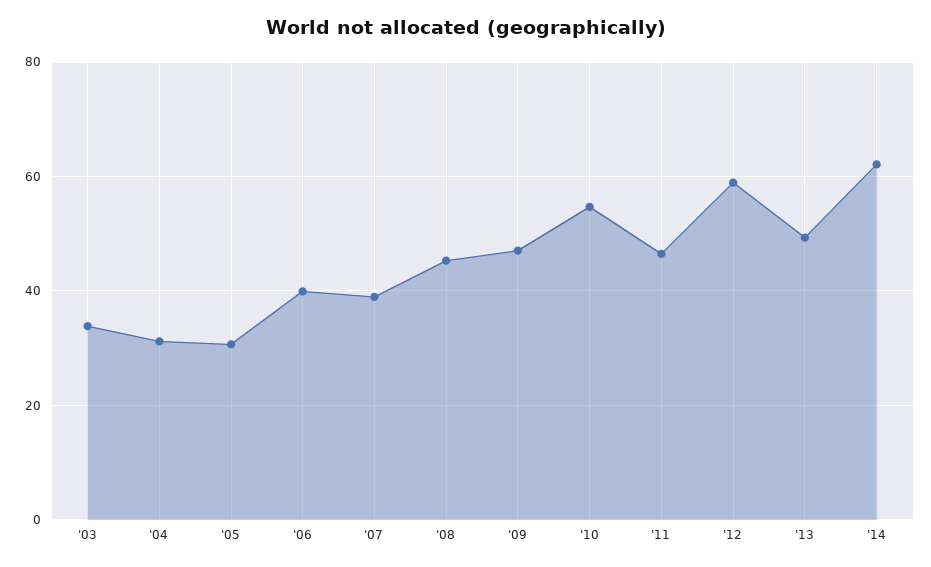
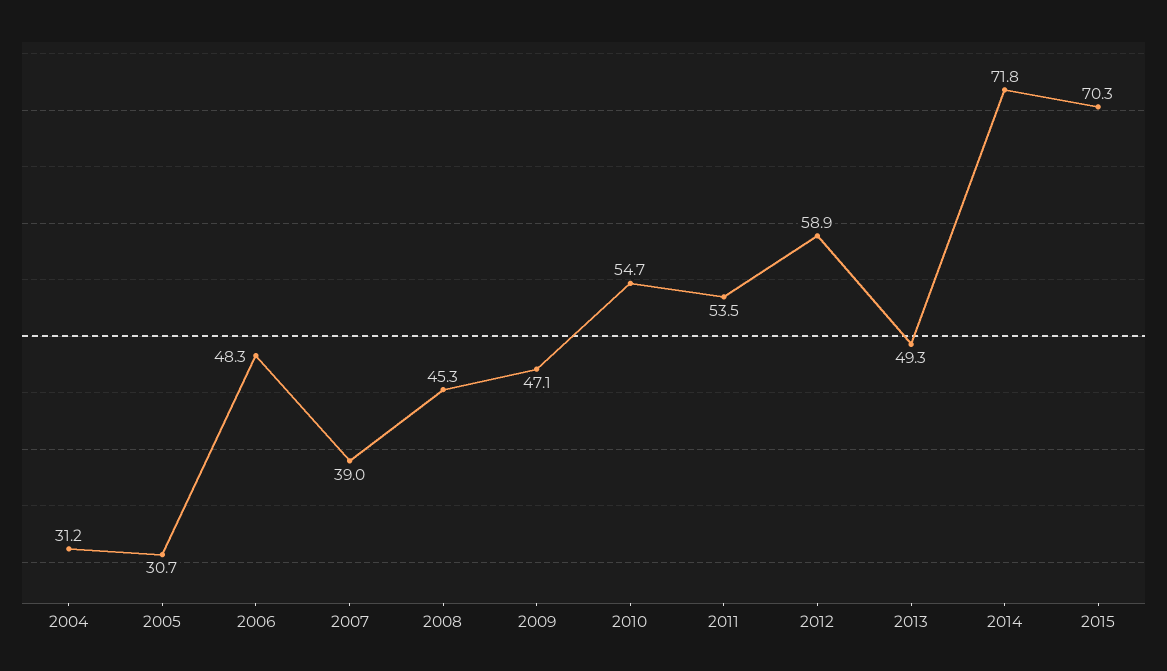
'03: 34 -> none
'06: 40 -> 48.3
'11: 46 -> 53.5
'14: 62 -> 71.8
2015: none -> 70.3

